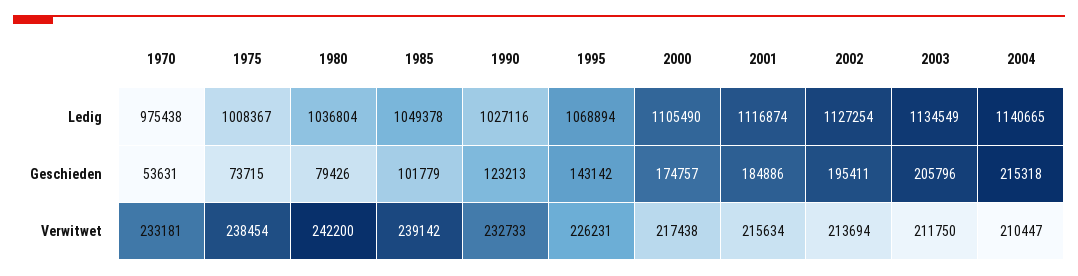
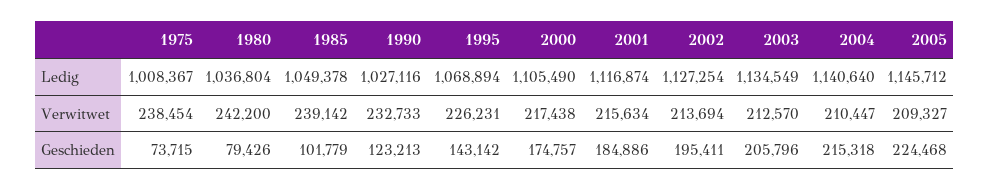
1970, Ledig: 975438 -> none
2004, Ledig: 1140665 -> 1140640
1970, Geschieden: 53631 -> none
1970, Verwitwet: 233181 -> none
2003, Verwitwet: 211750 -> 212570
2005, Ledig: none -> 1145712
2005, Verwitwet: none -> 209327
2005, Geschieden: none -> 224468

